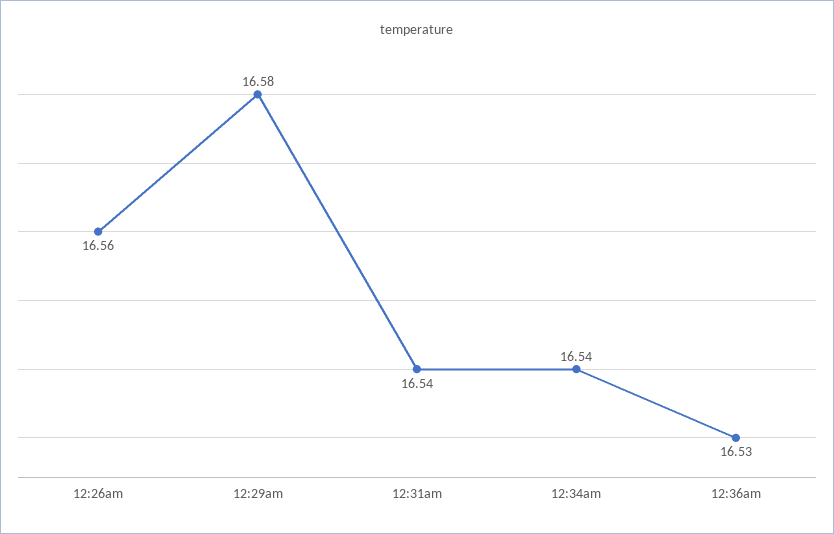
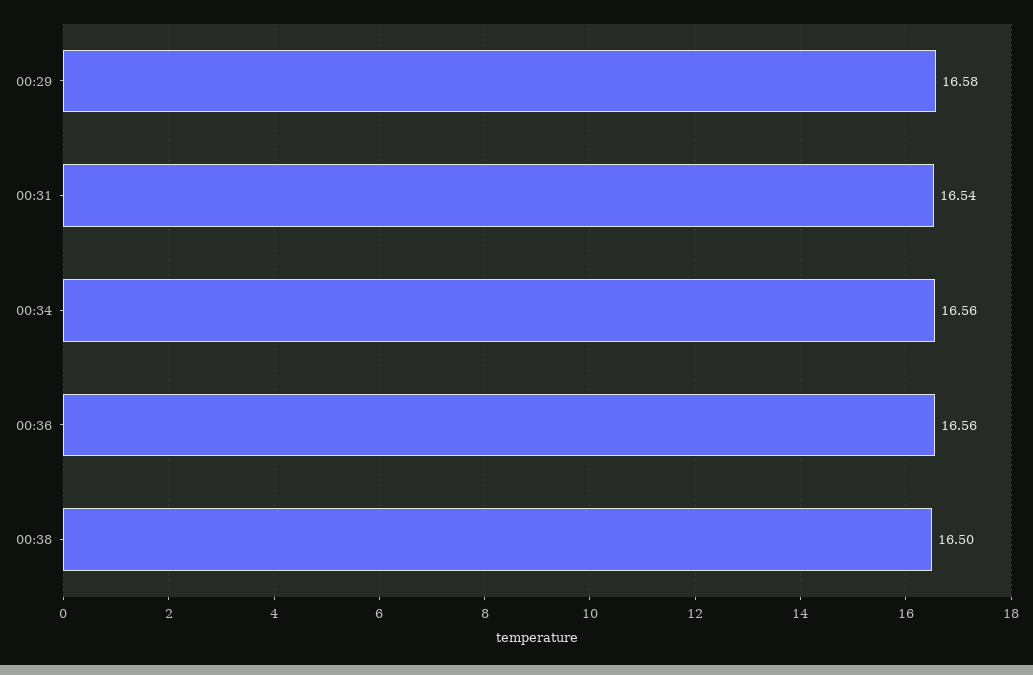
12:26am: 16.56 -> none
12:34am: 16.54 -> 16.56
12:36am: 16.53 -> 16.56
00:38: none -> 16.5

